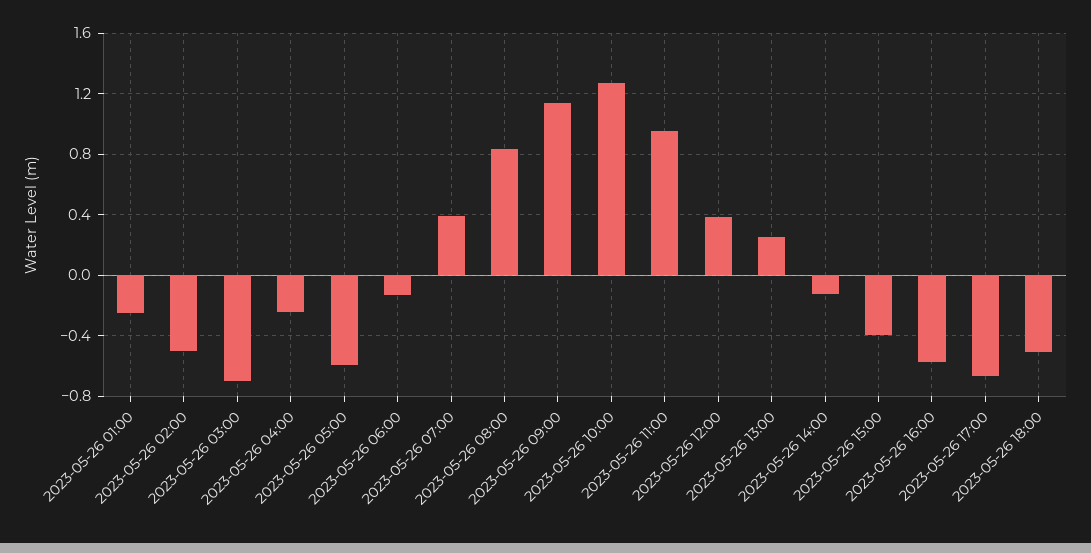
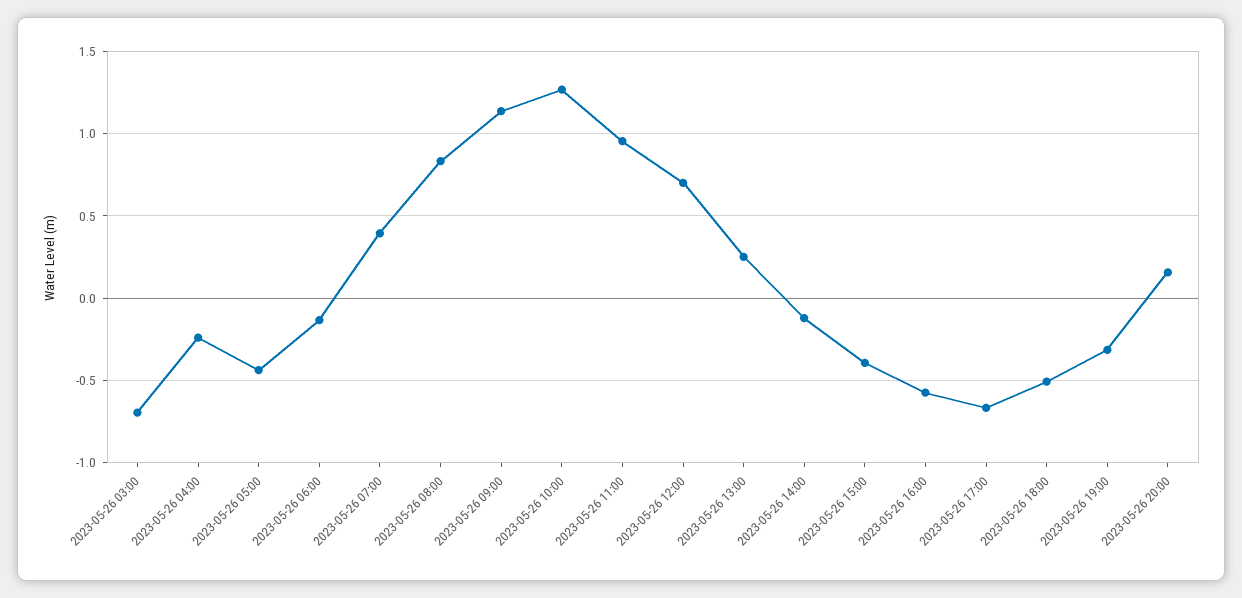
2023-05-26 01:00: -0.25 -> none
2023-05-26 02:00: -0.5 -> none
2023-05-26 05:00: -0.6 -> -0.45
2023-05-26 12:00: 0.4 -> 0.7
2023-05-26 19:00: none -> -0.3
2023-05-26 20:00: none -> 0.15

